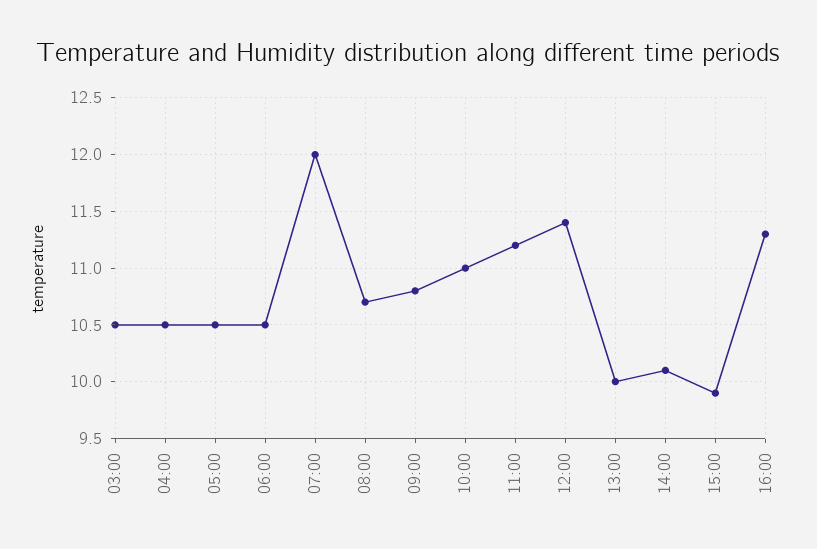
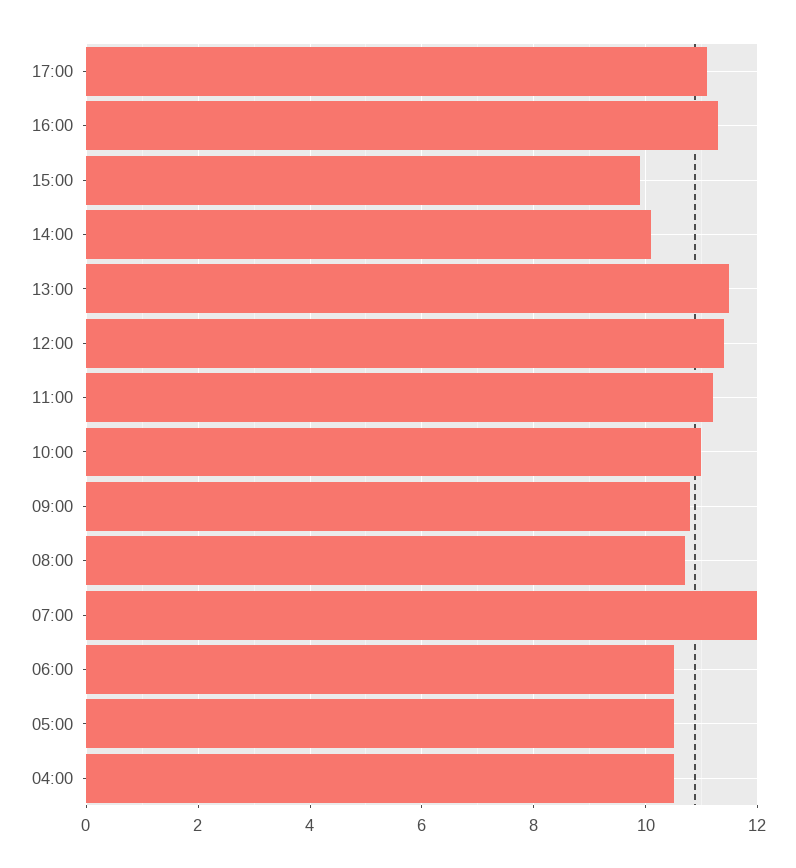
03:00: 10.5 -> none
13:00: 10 -> 11.5
17:00: none -> 11

